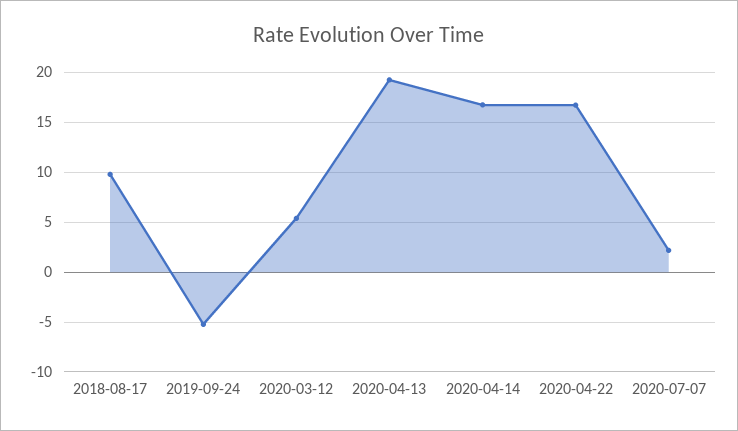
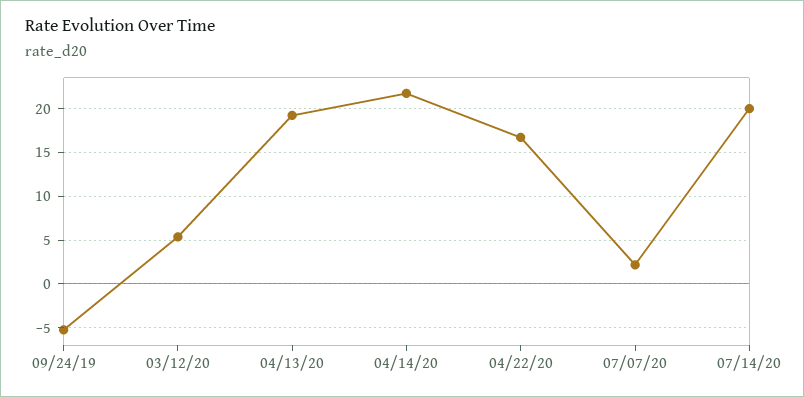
2018-08-17: 10 -> none
2020-04-14: 17 -> 22
07/14/20: none -> 20

